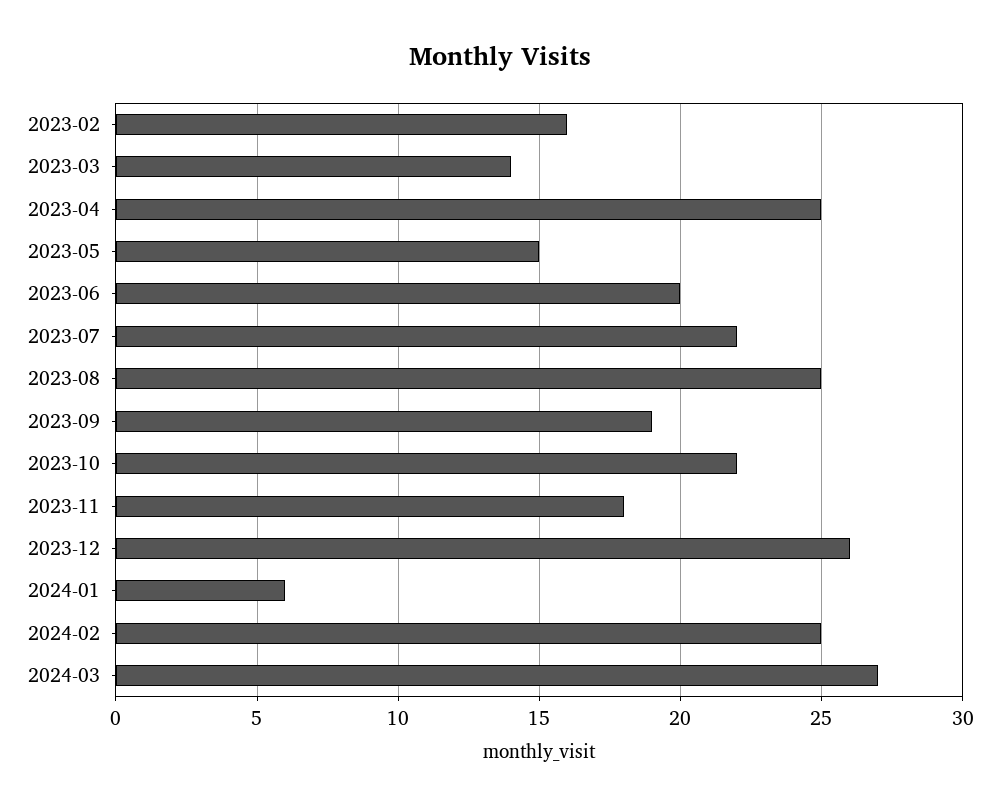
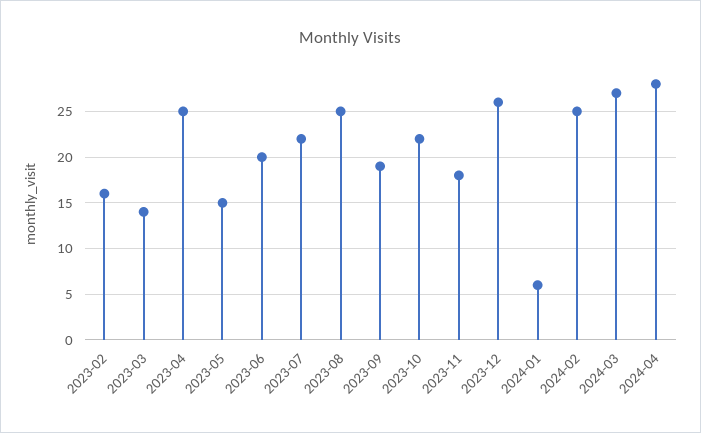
2024-04: none -> 28

